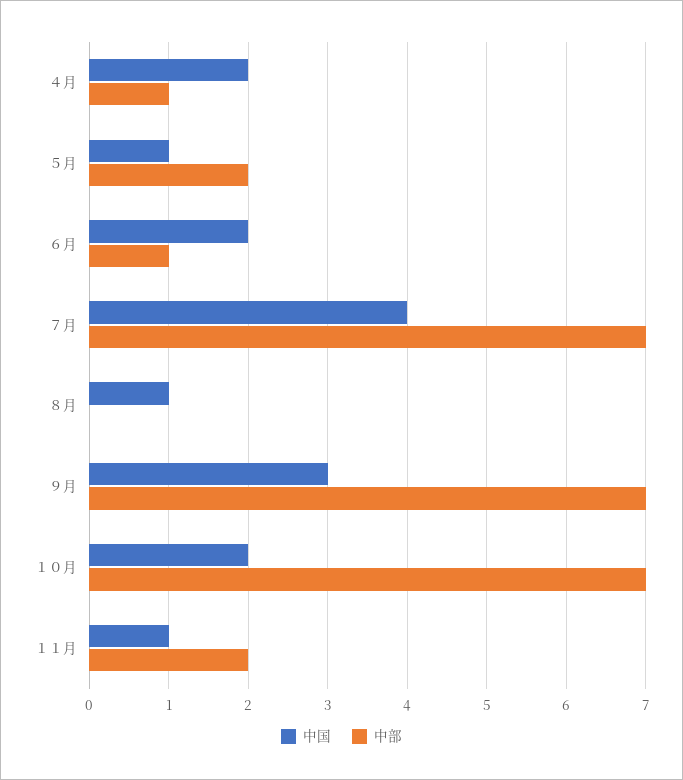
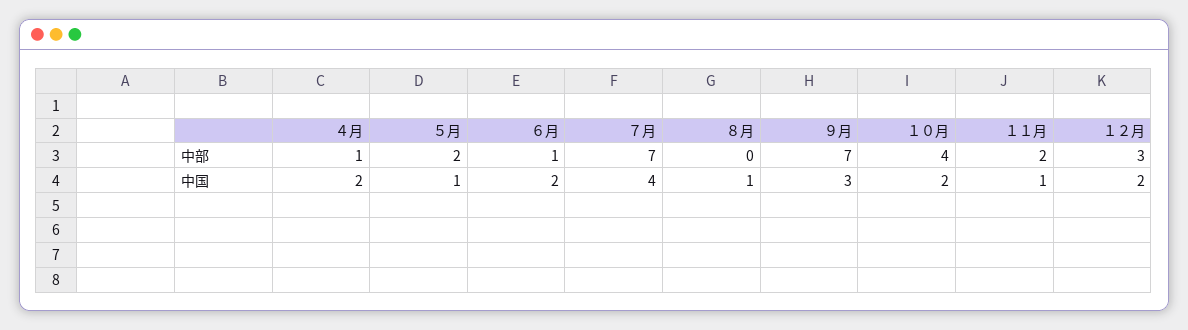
中部, １０月: 7 -> 4
中部, １２月: none -> 3
中国, １２月: none -> 2

